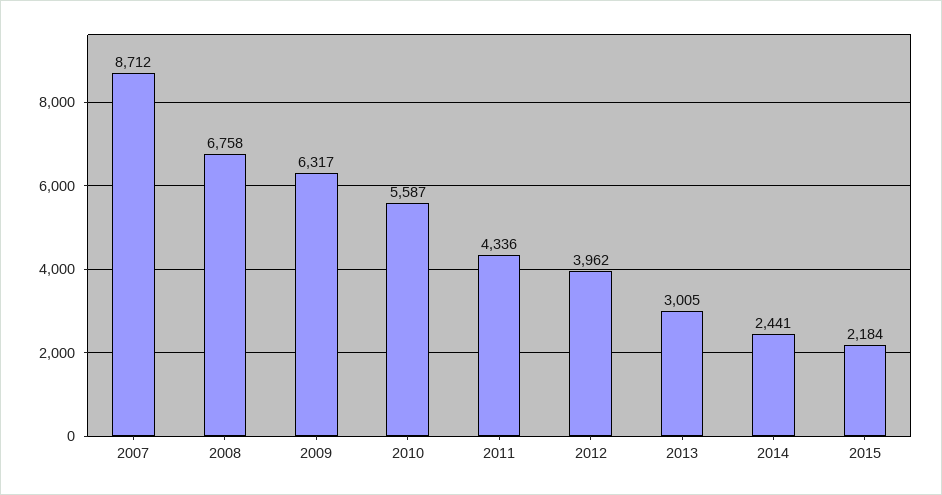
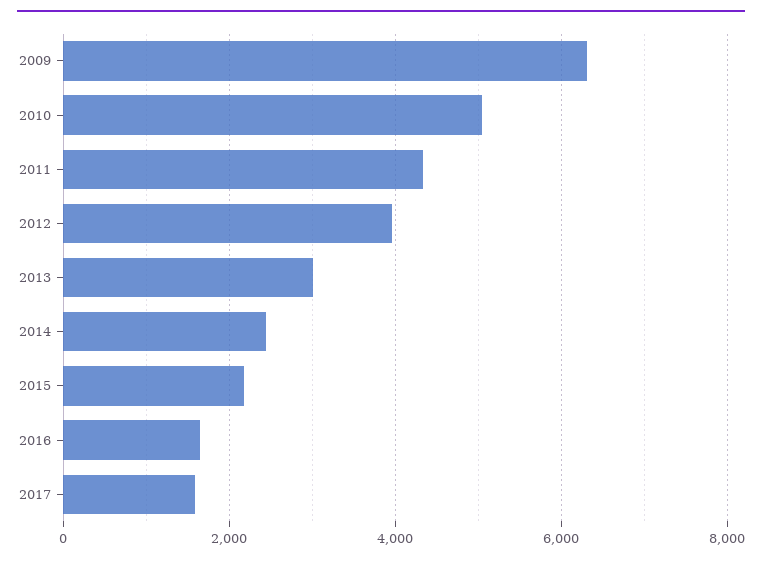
2007: 8712 -> none
2008: 6758 -> none
2010: 5587 -> 5000
2016: none -> 1600
2017: none -> 1600

